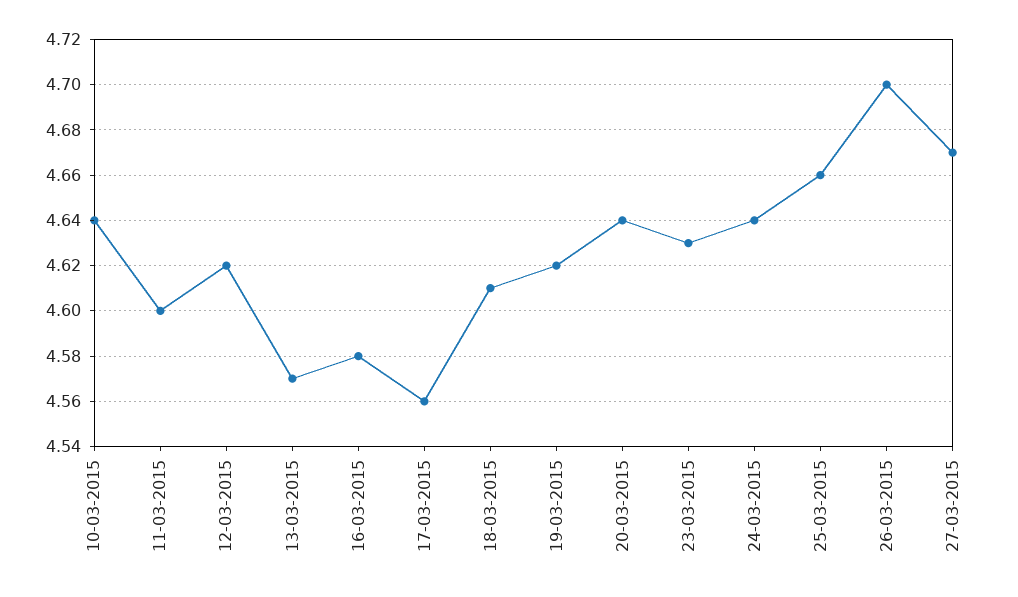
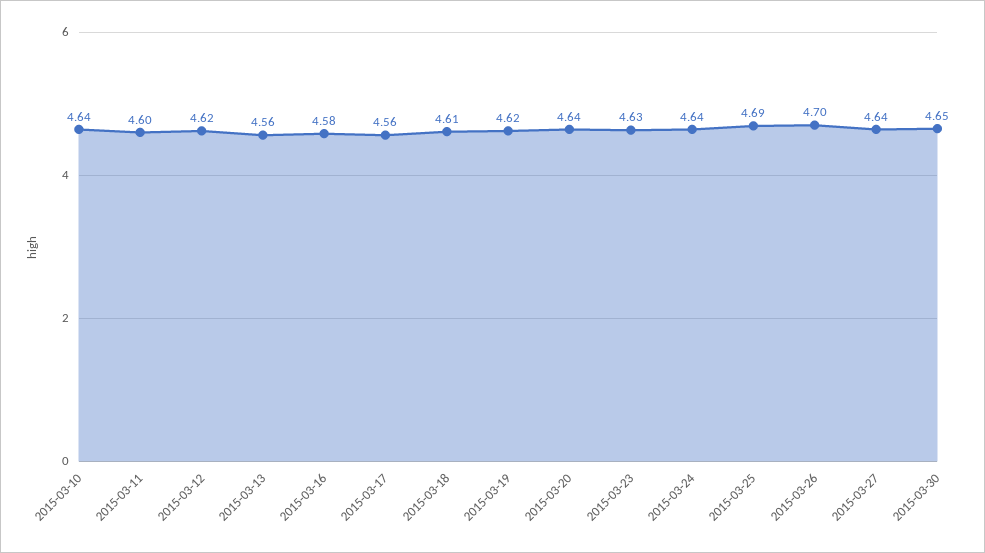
13-03-2015: 4.57 -> 4.56
25-03-2015: 4.66 -> 4.69
27-03-2015: 4.67 -> 4.64
2015-03-30: none -> 4.65

